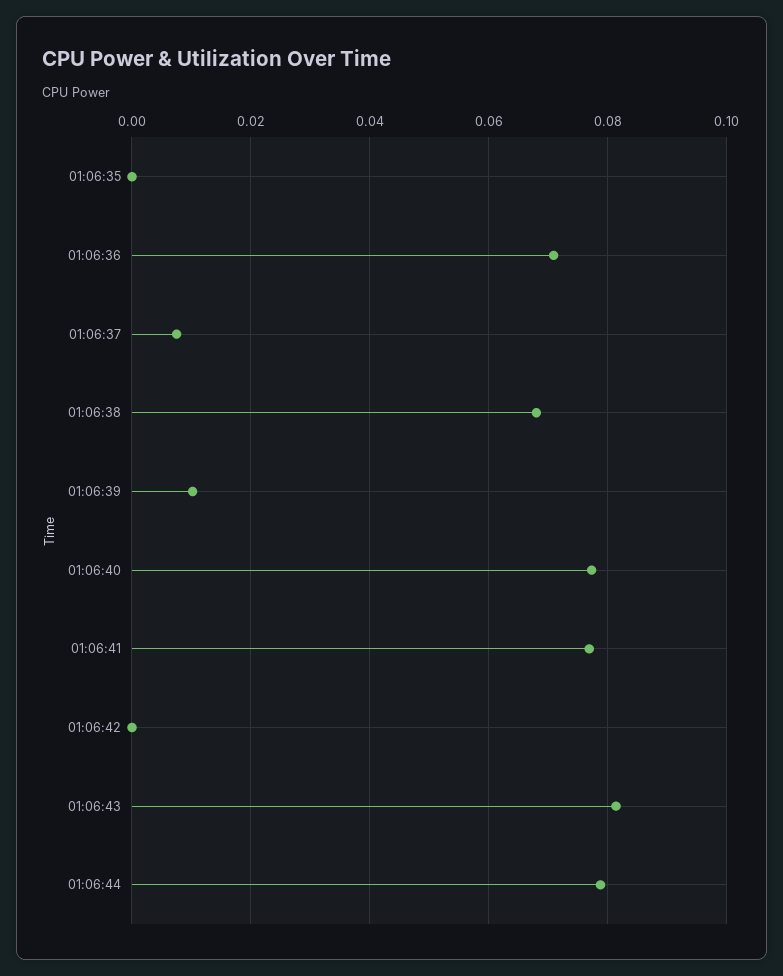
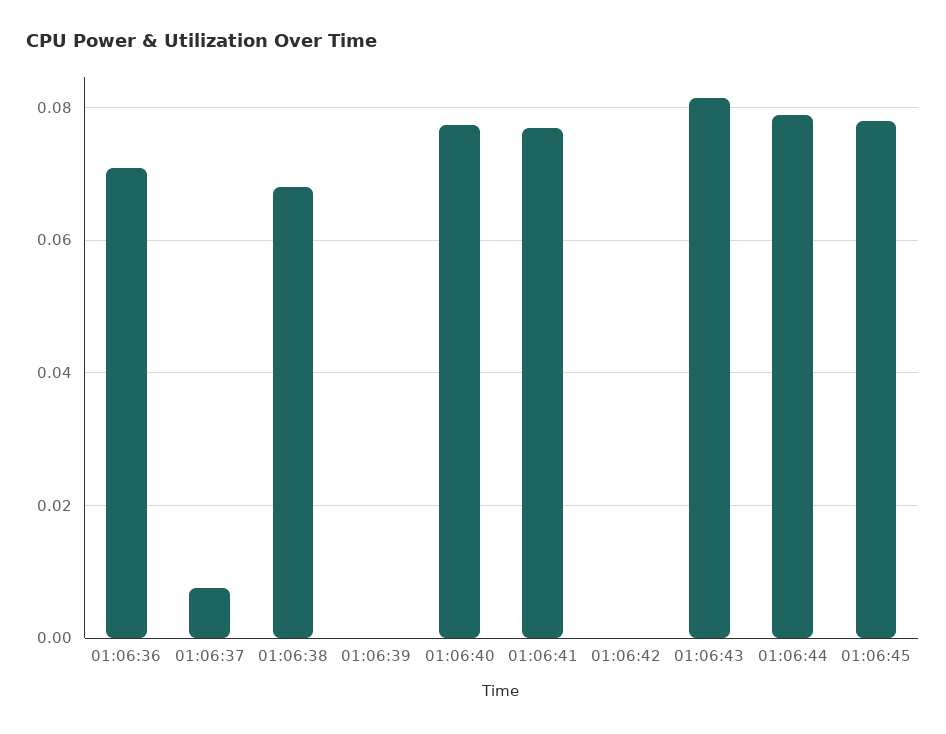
01:06:35: 0 -> none
01:06:39: 0.01 -> 0
01:06:45: none -> 0.078

